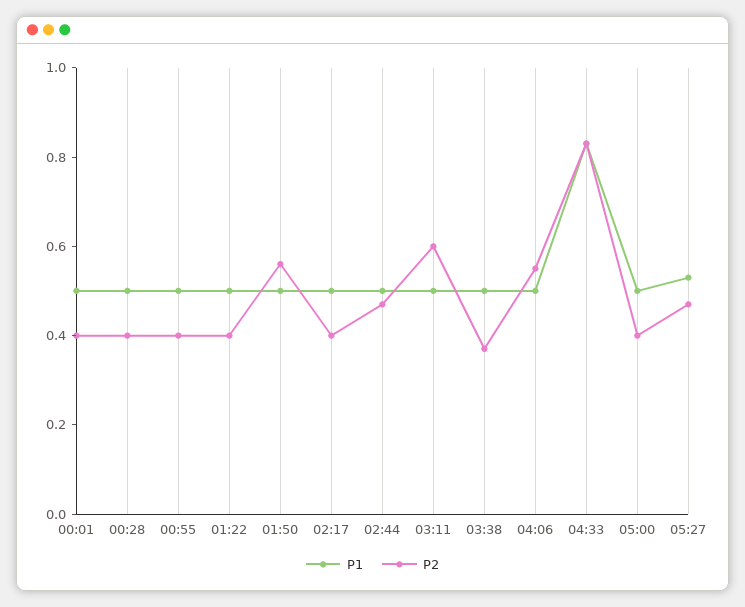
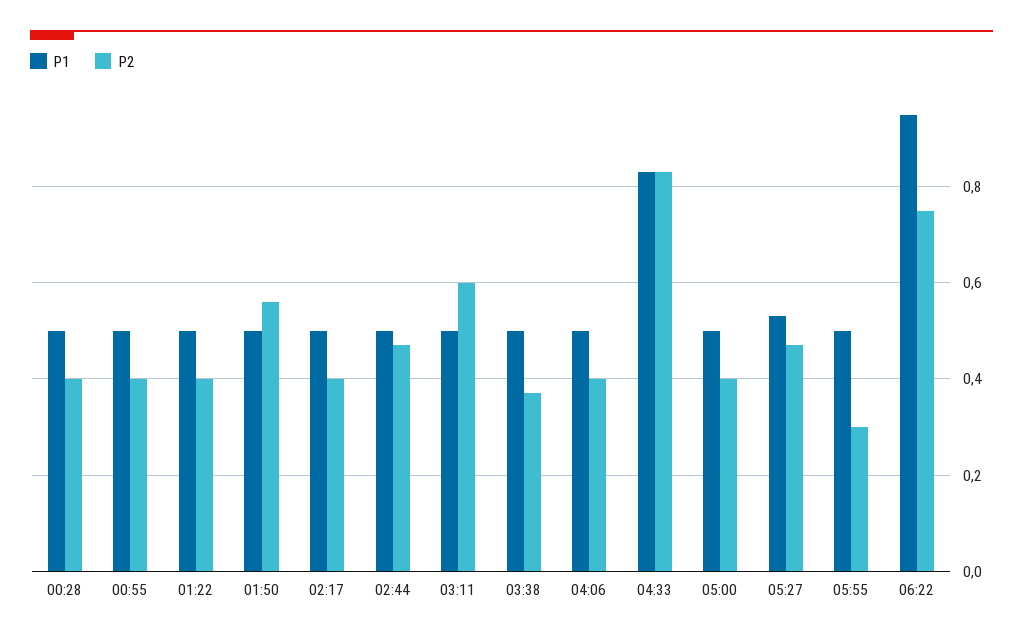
P1, 00:01: 0.5 -> none
P2, 00:01: 0.4 -> none
P2, 04:06: 0.55 -> 0.4
P1, 05:55: none -> 0.5
P2, 05:55: none -> 0.3
P1, 06:22: none -> 0.95
P2, 06:22: none -> 0.75

